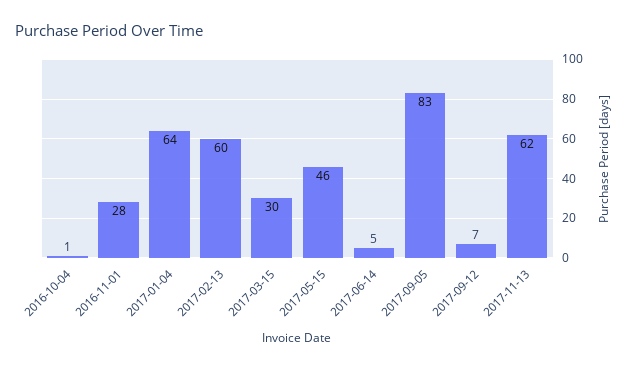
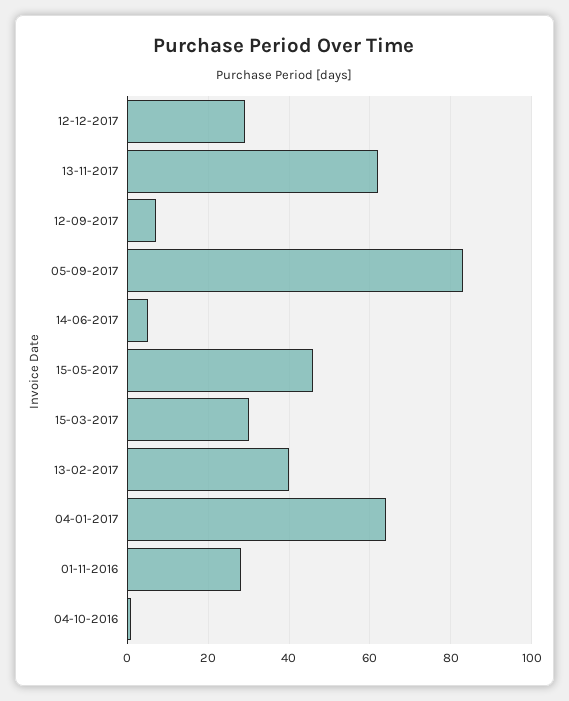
2017-02-13: 60 -> 40
12-12-2017: none -> 30

